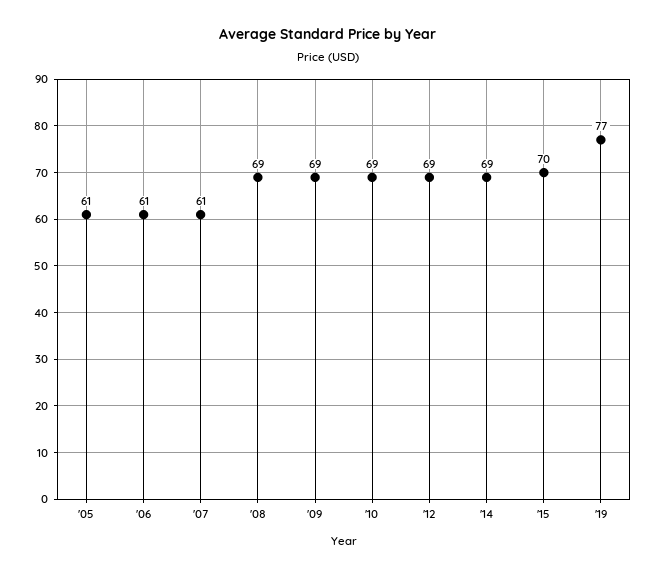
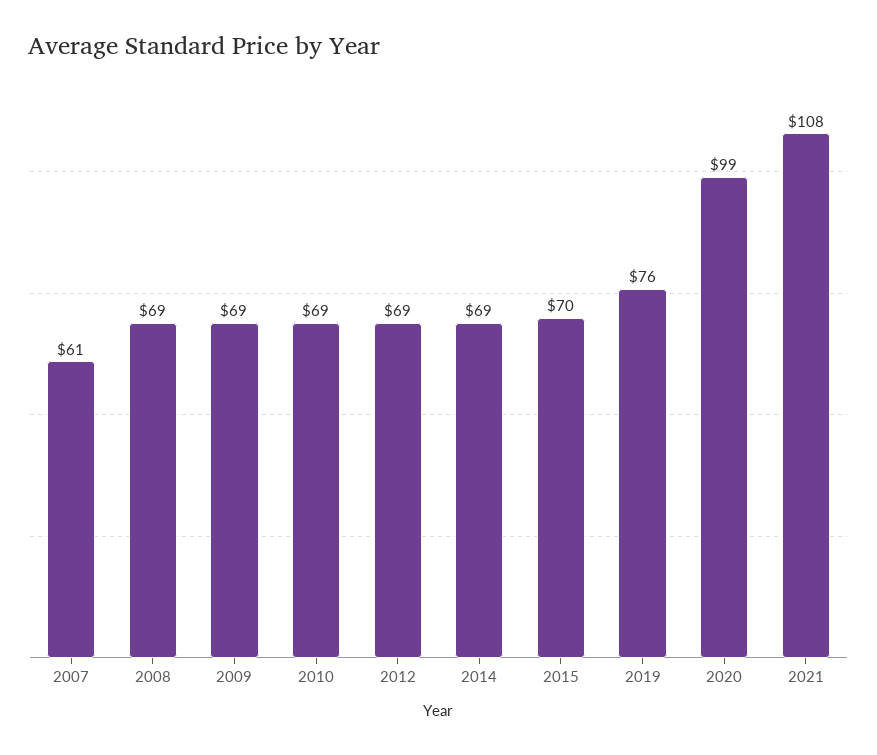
'05: 61 -> none
'06: 61 -> none
'19: 77 -> 76
2020: none -> 99
2021: none -> 108

